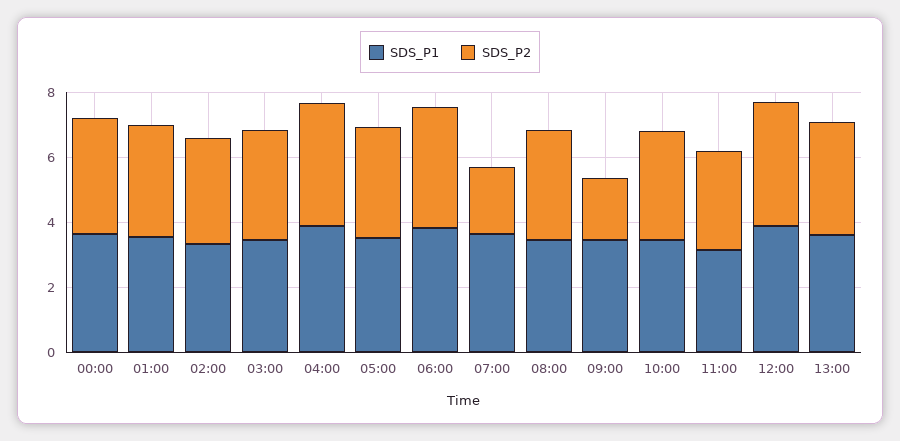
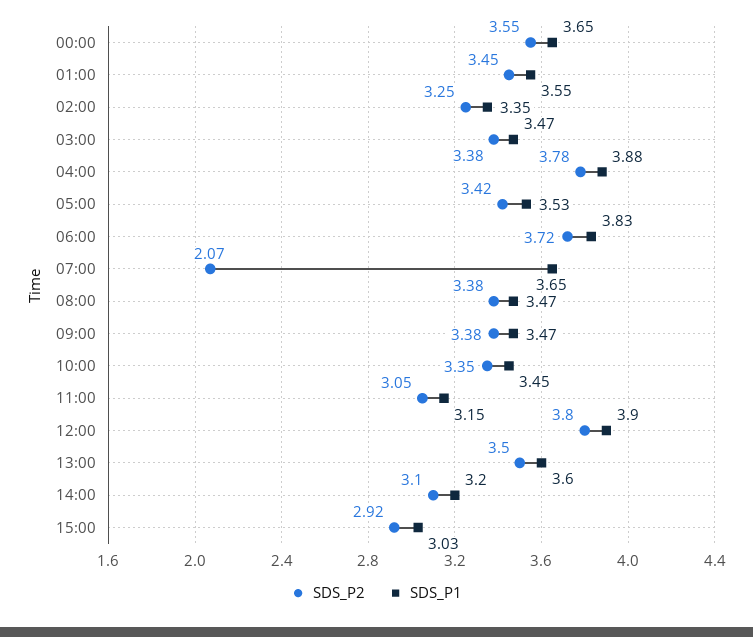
SDS_P2, 09:00: 2 -> 3.38
SDS_P2, 14:00: none -> 3.1
SDS_P1, 14:00: none -> 3.2
SDS_P2, 15:00: none -> 2.92
SDS_P1, 15:00: none -> 3.03

